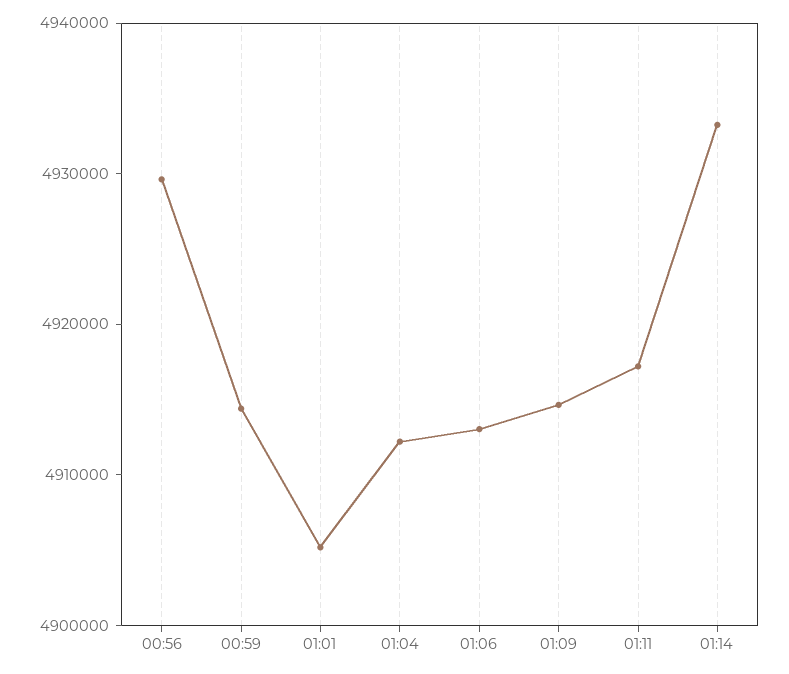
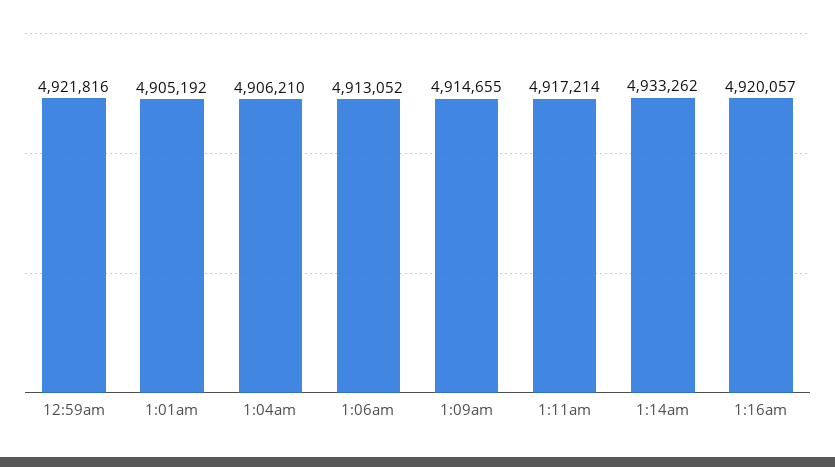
00:56: 4930000 -> none
00:59: 4914000 -> 4921816
01:04: 4912000 -> 4906210
1:16am: none -> 4920057

